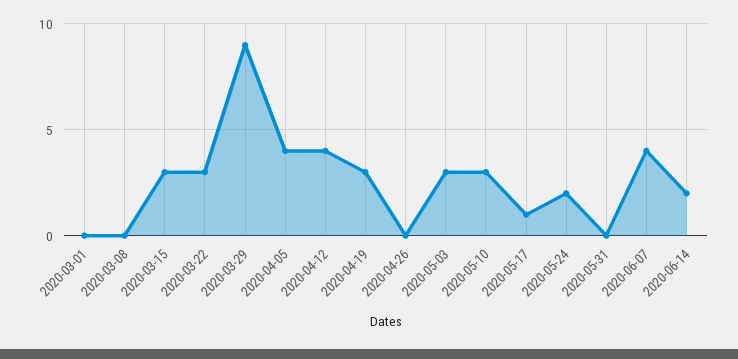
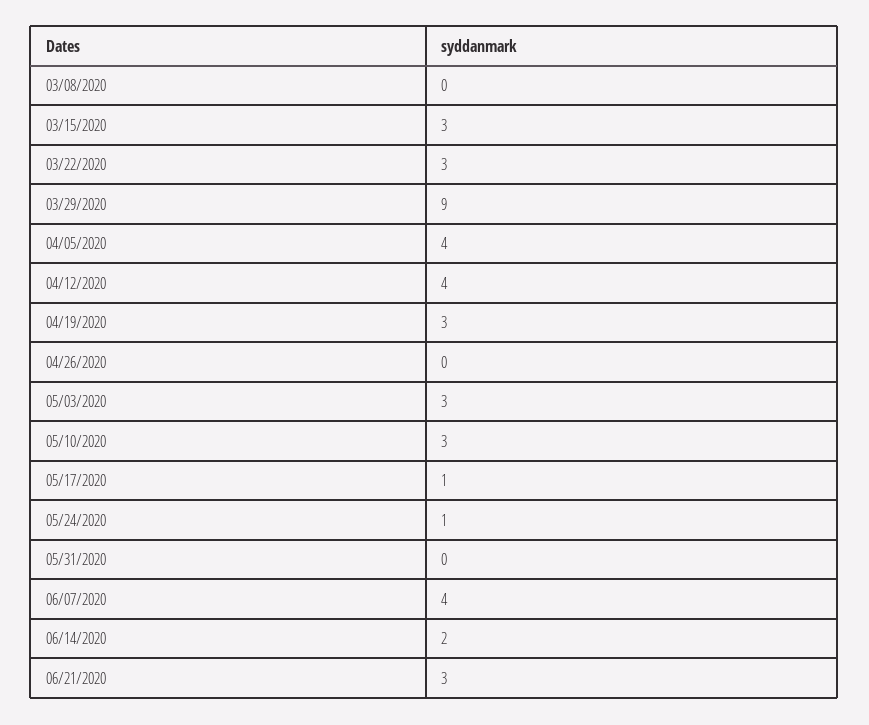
2020-03-01: 0 -> none
2020-05-24: 2 -> 1
06/21/2020: none -> 3

